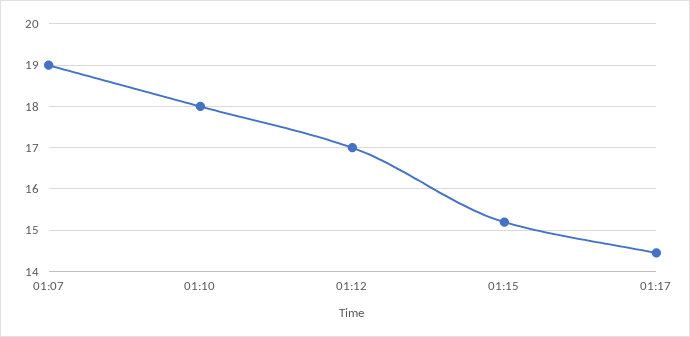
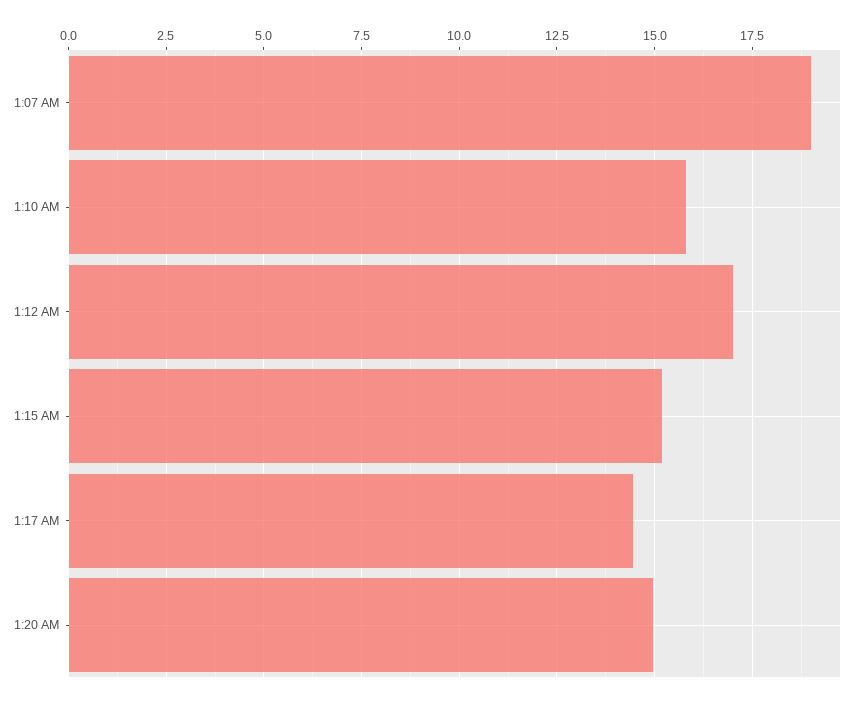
01:10: 18 -> 15.75
1:20 AM: none -> 15

